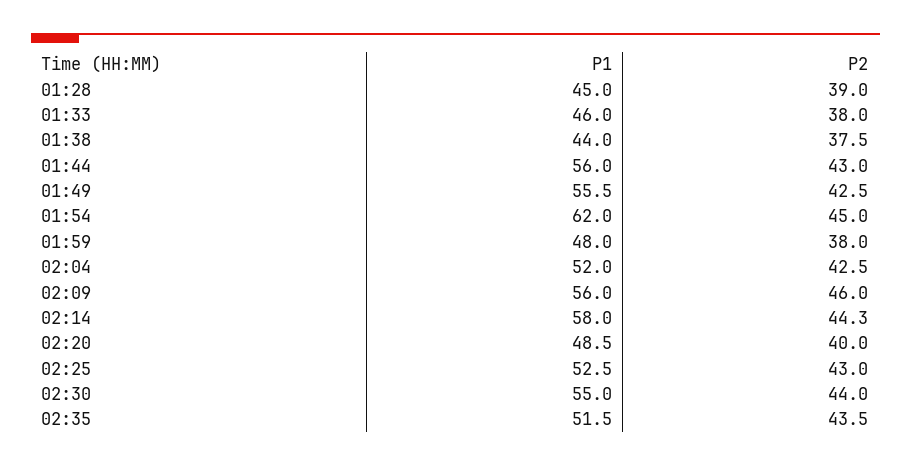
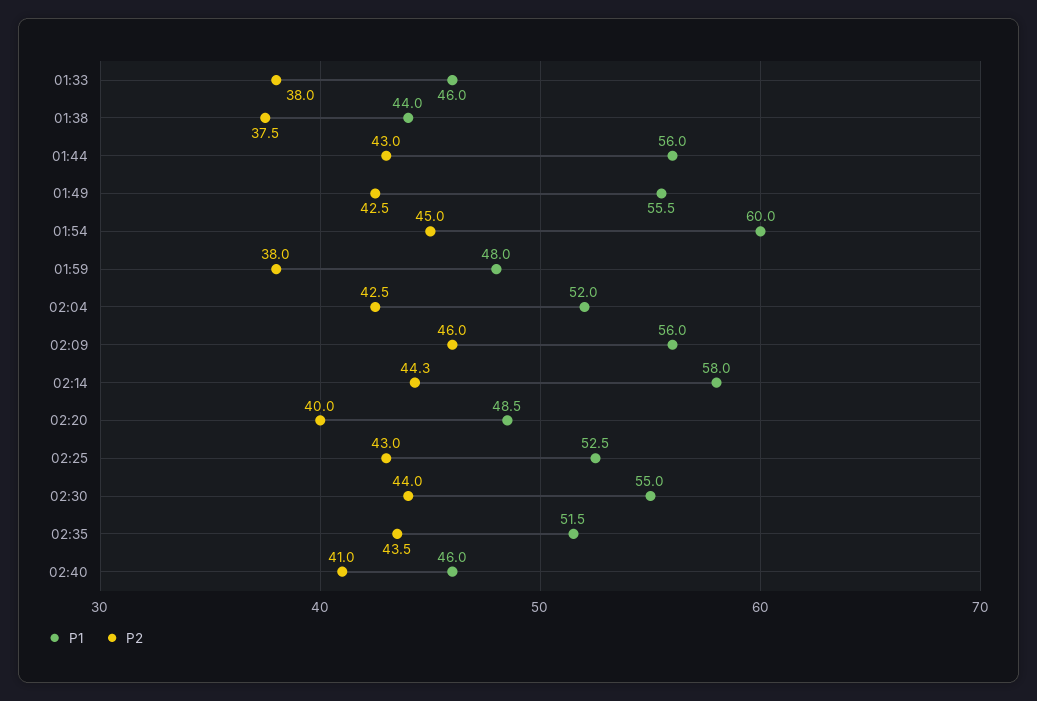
P1, 01:28: 45 -> none
P2, 01:28: 39 -> none
P1, 01:54: 62 -> 60
P1, 02:40: none -> 46
P2, 02:40: none -> 41

